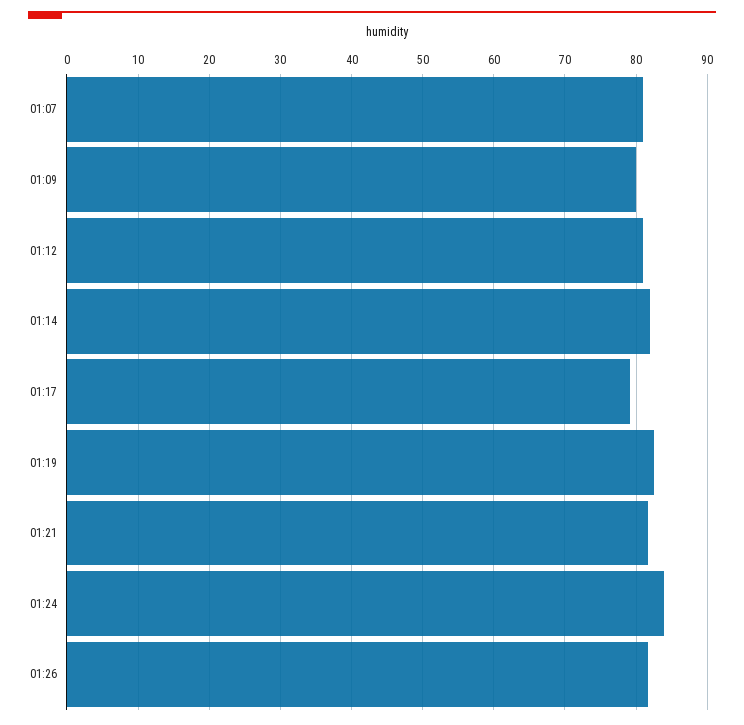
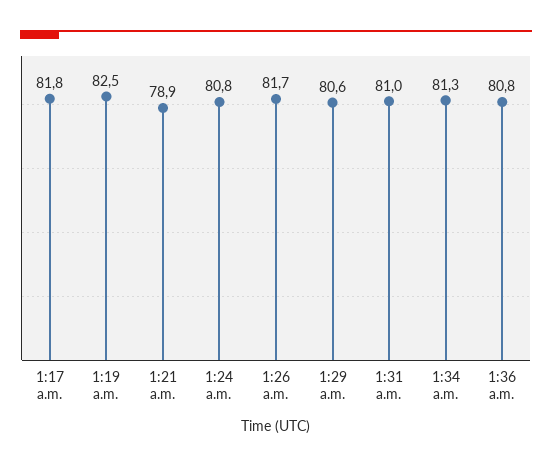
01:07: 81 -> none
01:09: 80 -> none
01:12: 81 -> none
01:14: 82 -> none
01:17: 79 -> 81.8
01:21: 82 -> 78.9
01:24: 84 -> 80.8
1:29 a.m.: none -> 80.6
1:31 a.m.: none -> 81
1:34 a.m.: none -> 81.3
1:36 a.m.: none -> 80.8

